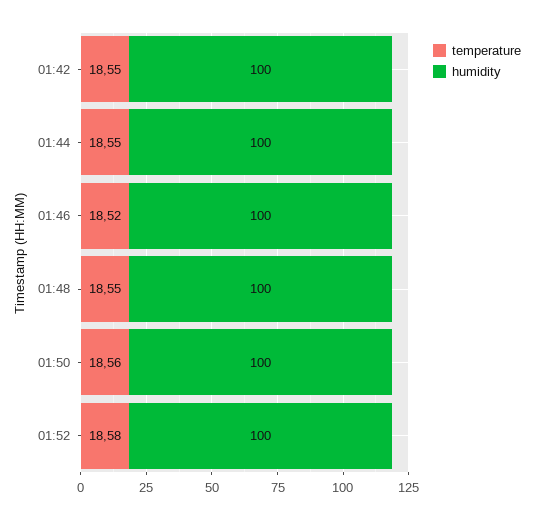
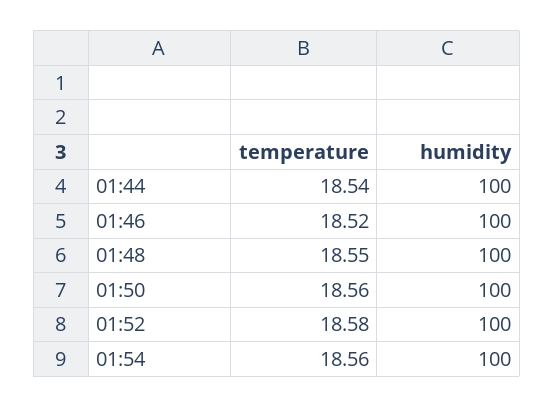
temperature, 01:42: 18.55 -> none
humidity, 01:42: 100 -> none
temperature, 01:44: 18.55 -> 18.54
temperature, 01:54: none -> 18.56
humidity, 01:54: none -> 100

